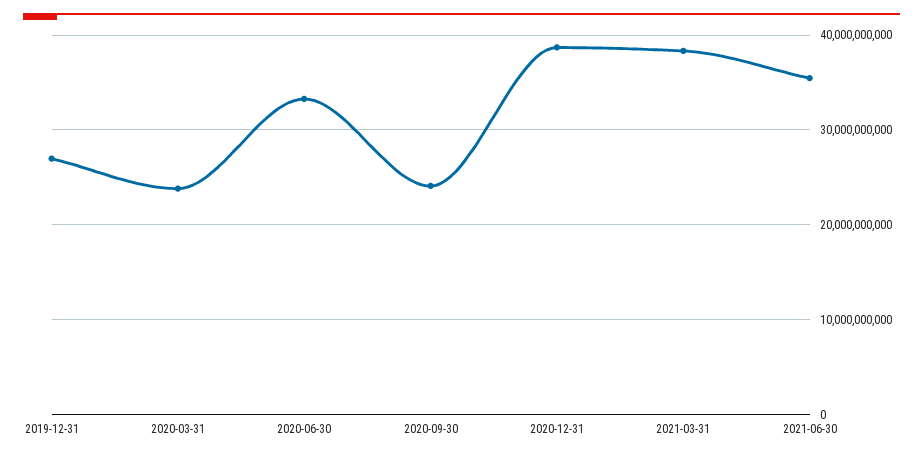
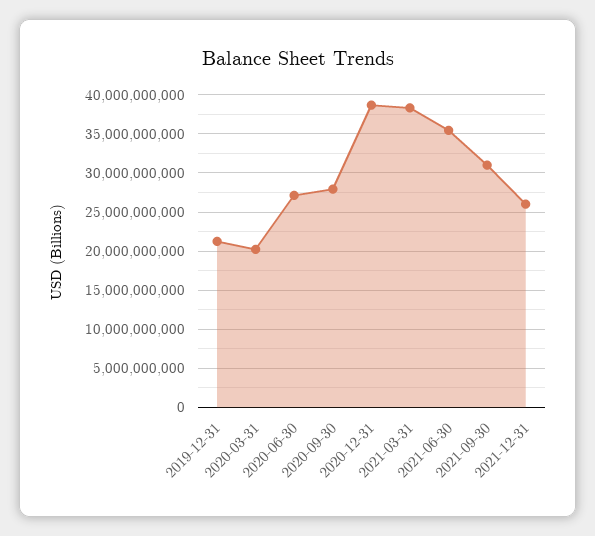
2019-12-31: 27000000000 -> 21000000000
2020-03-31: 24000000000 -> 20000000000
2020-06-30: 33000000000 -> 27000000000
2020-09-30: 24000000000 -> 28000000000
2021-09-30: none -> 31000000000
2021-12-31: none -> 26000000000

